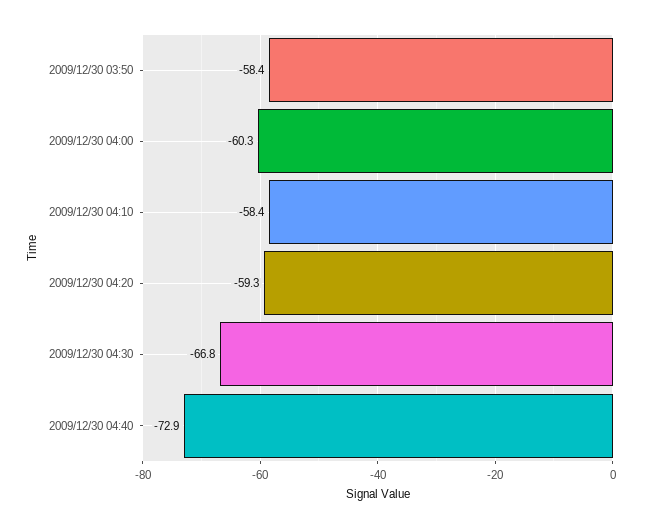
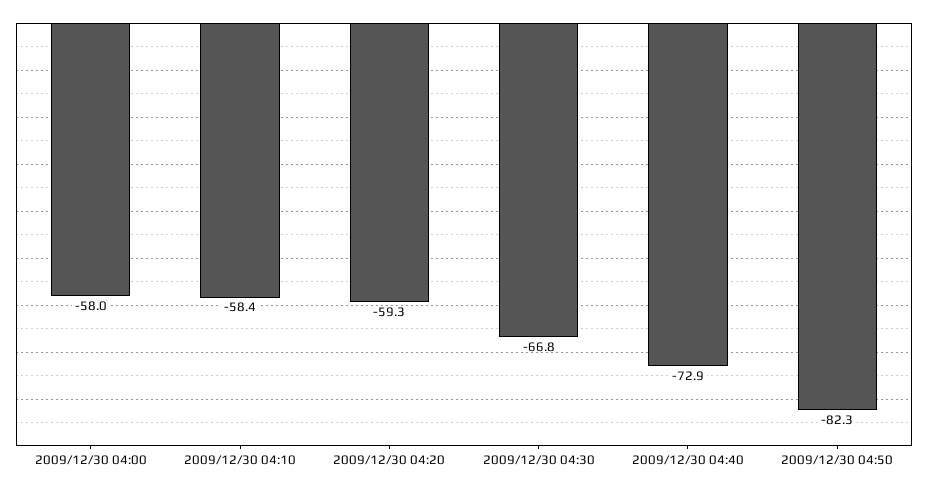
2009/12/30 03:50: -58.4 -> none
2009/12/30 04:00: -60.3 -> -58
2009/12/30 04:50: none -> -82.3

